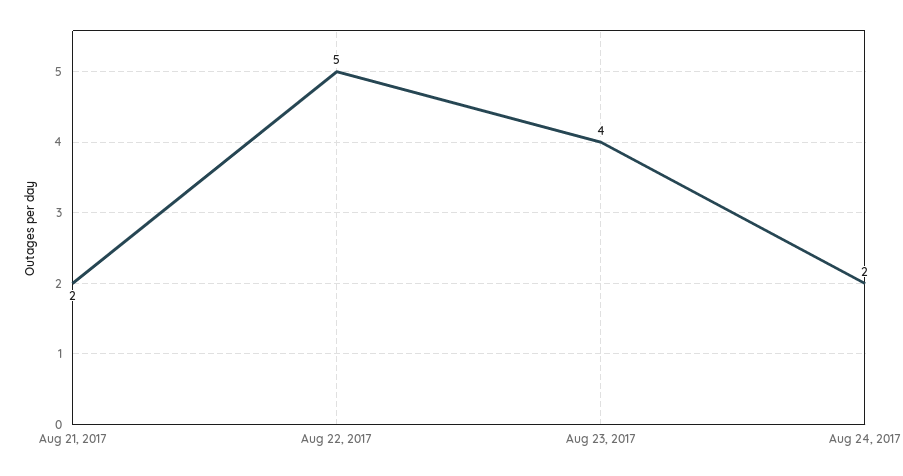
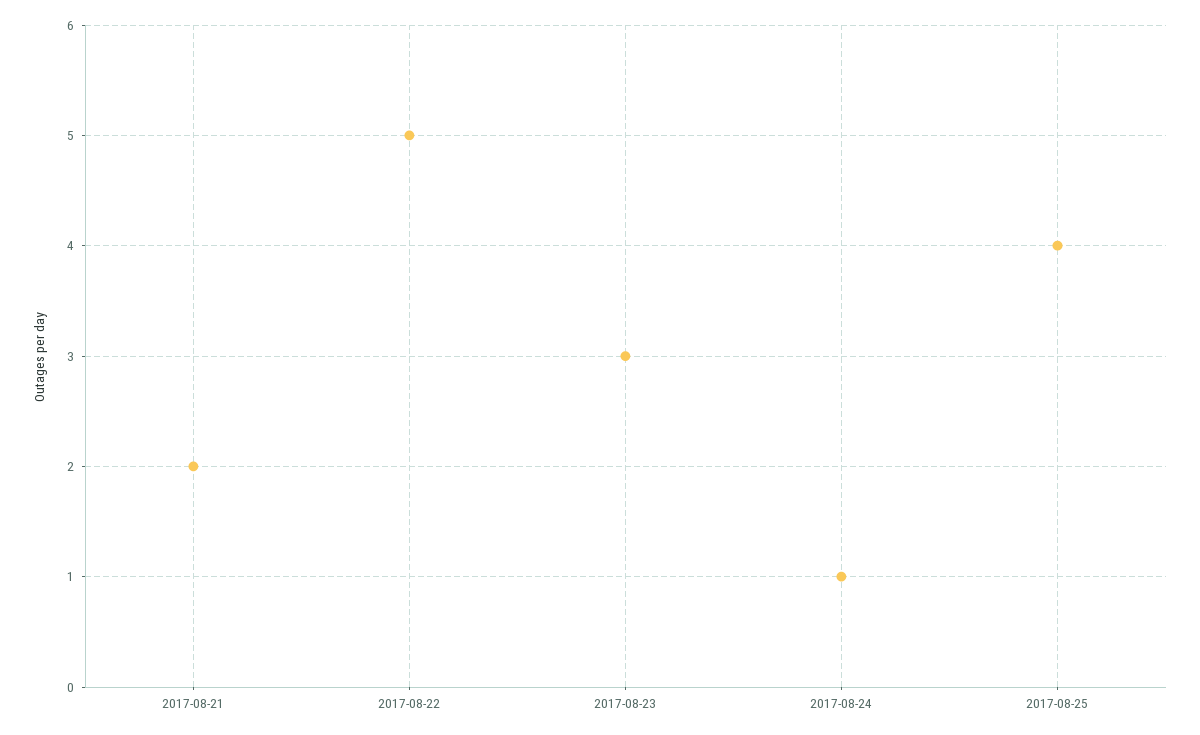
Aug 23, 2017: 4 -> 3
Aug 24, 2017: 2 -> 1
2017-08-25: none -> 4

